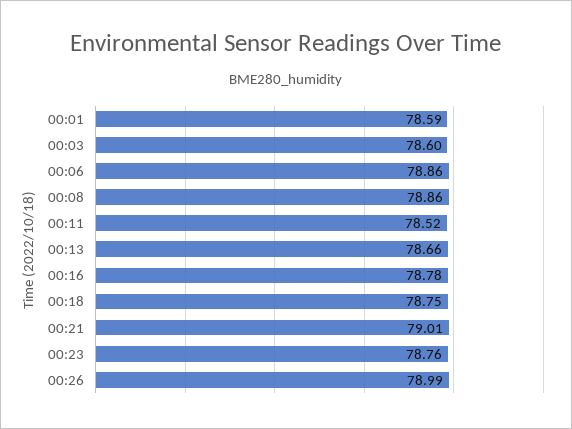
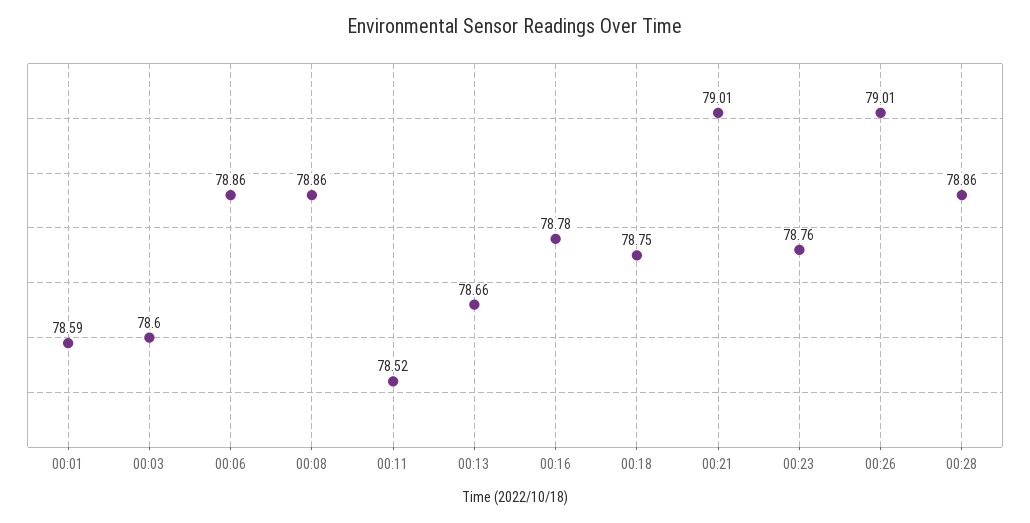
00:26: 78.99 -> 79.01
00:28: none -> 78.86

